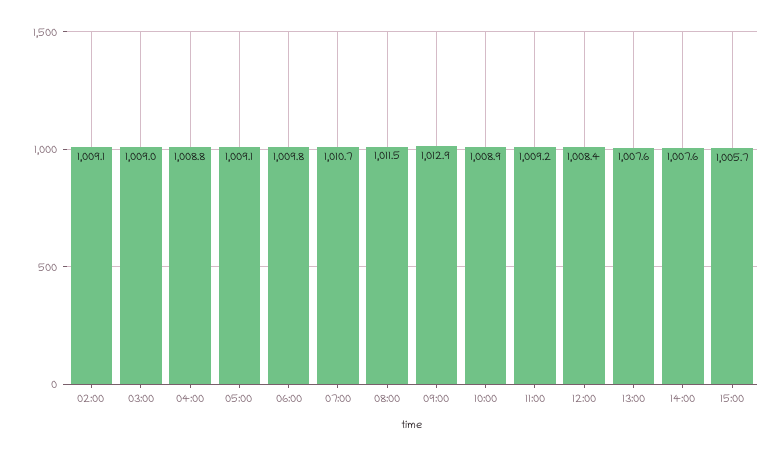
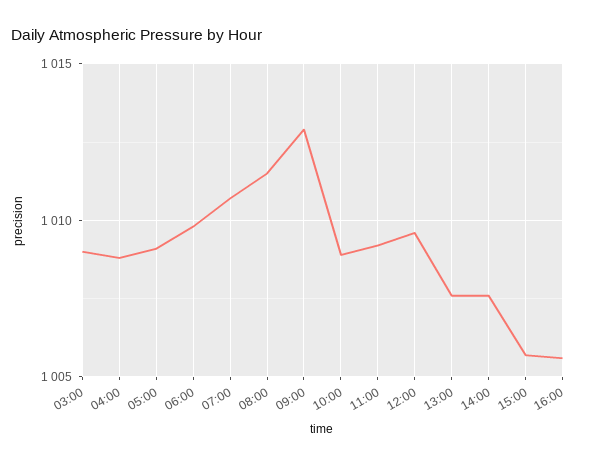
02:00: 1009.1 -> none
12:00: 1008.4 -> 1009.5
16:00: none -> 1005.5

